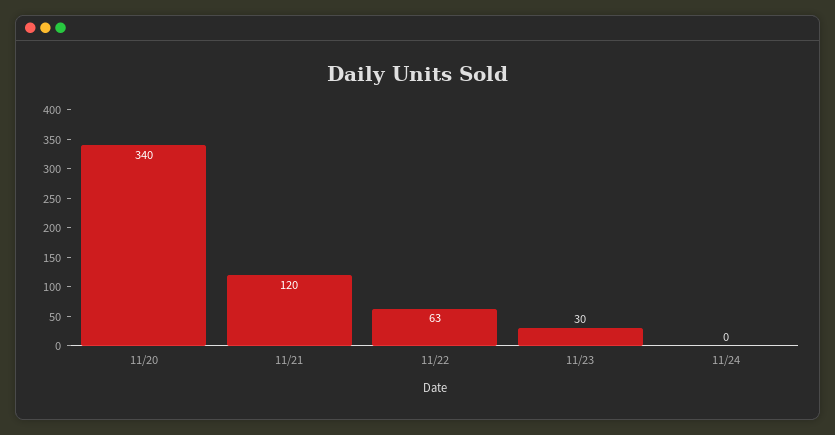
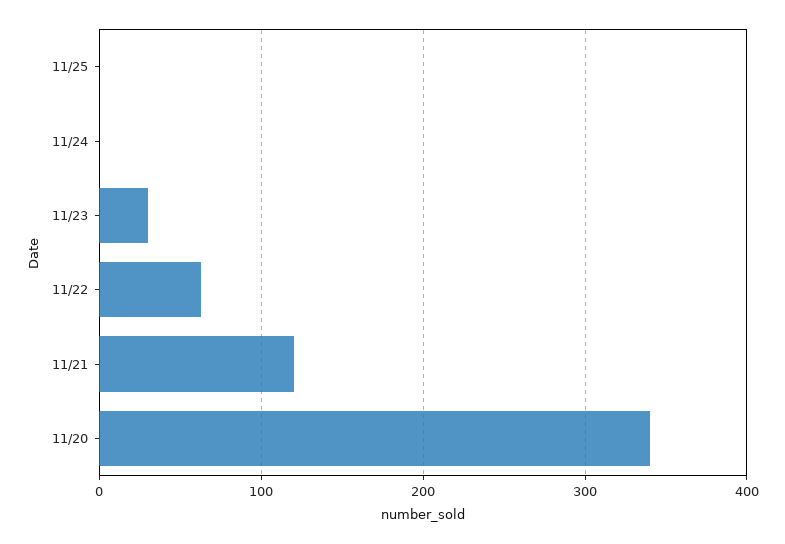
11/25: none -> 0

